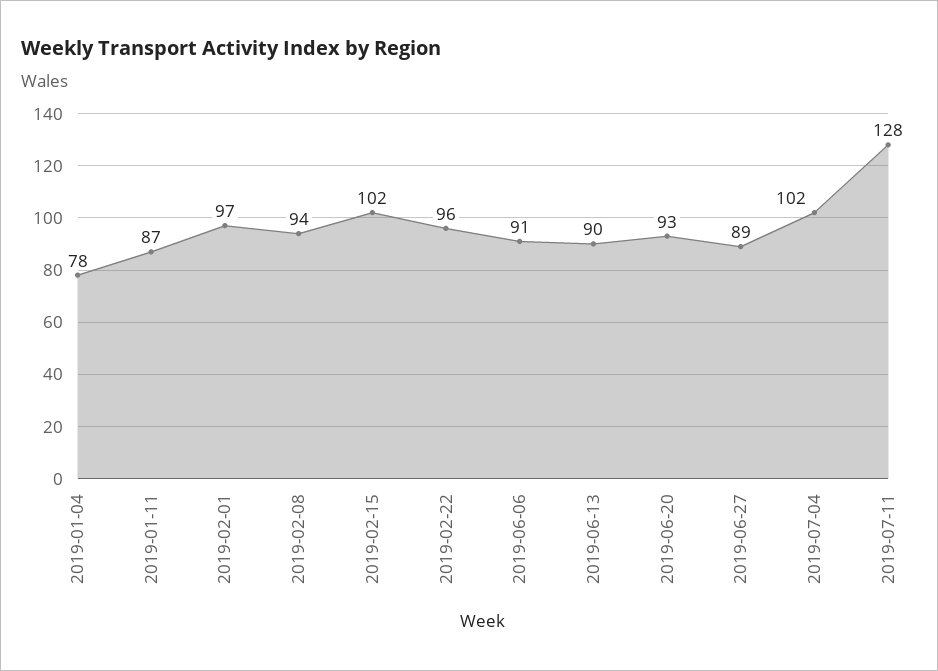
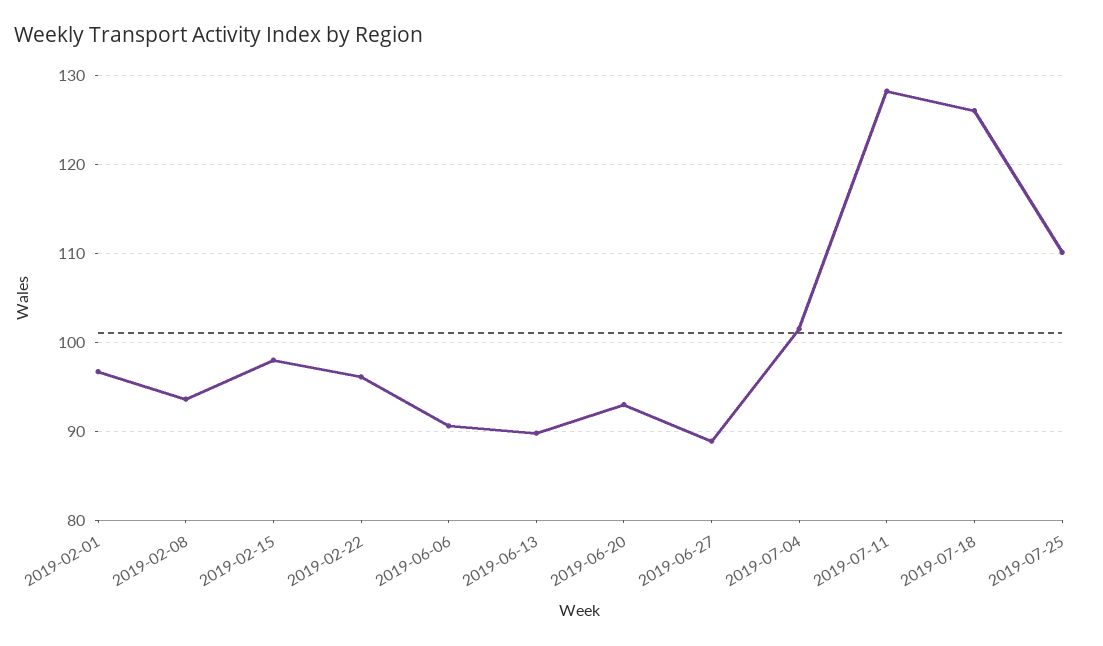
2019-01-04: 78 -> none
2019-01-11: 87 -> none
2019-02-15: 102 -> 98
2019-07-18: none -> 126
2019-07-25: none -> 110

